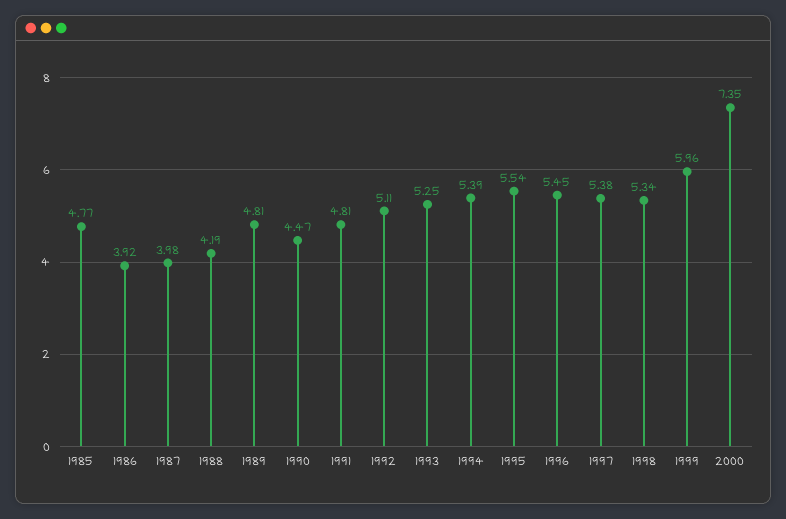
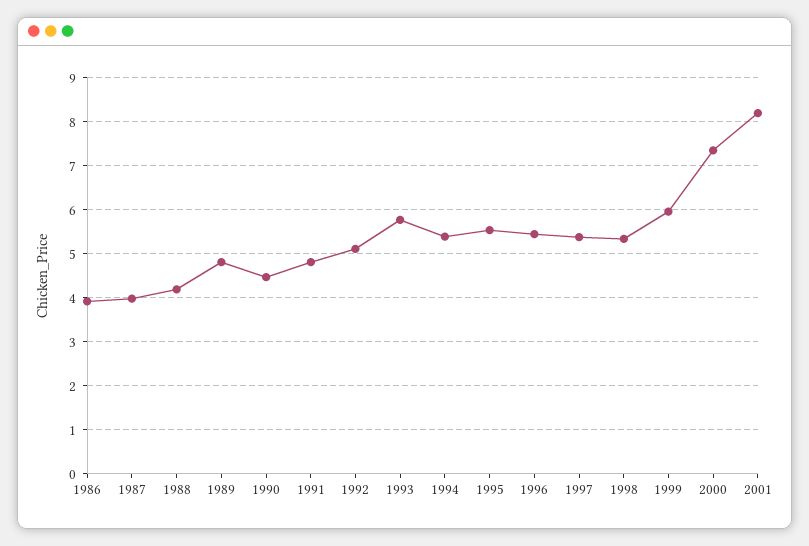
1985: 4.77 -> none
1993: 5.25 -> 5.8
2001: none -> 8.2

